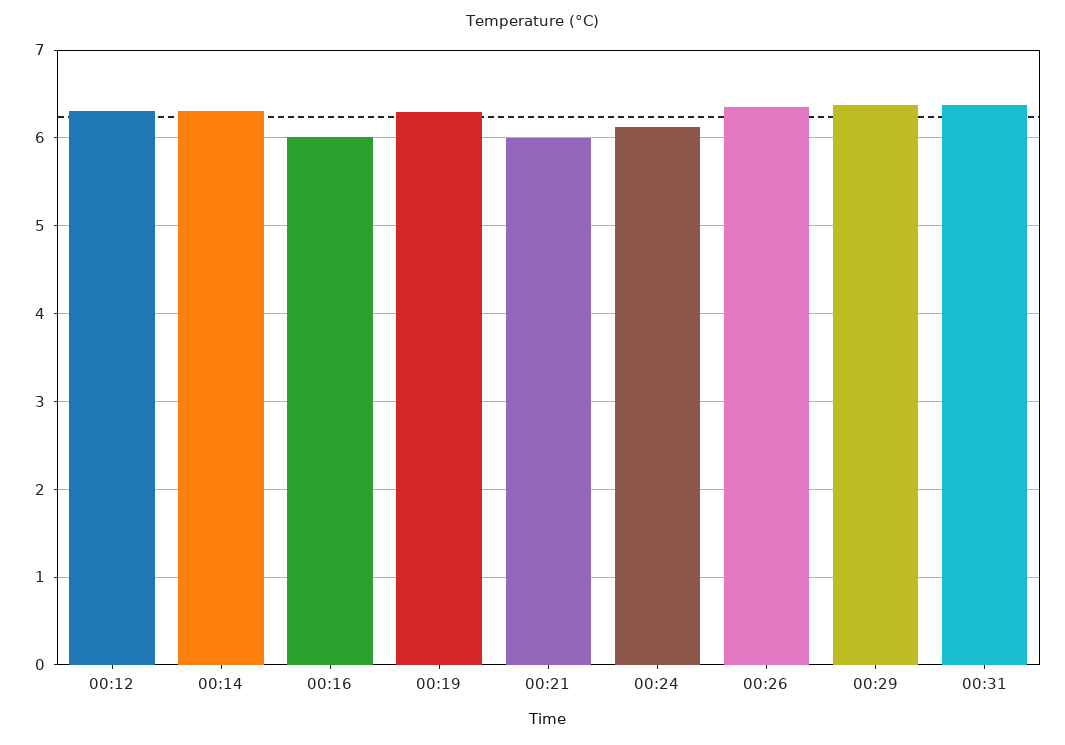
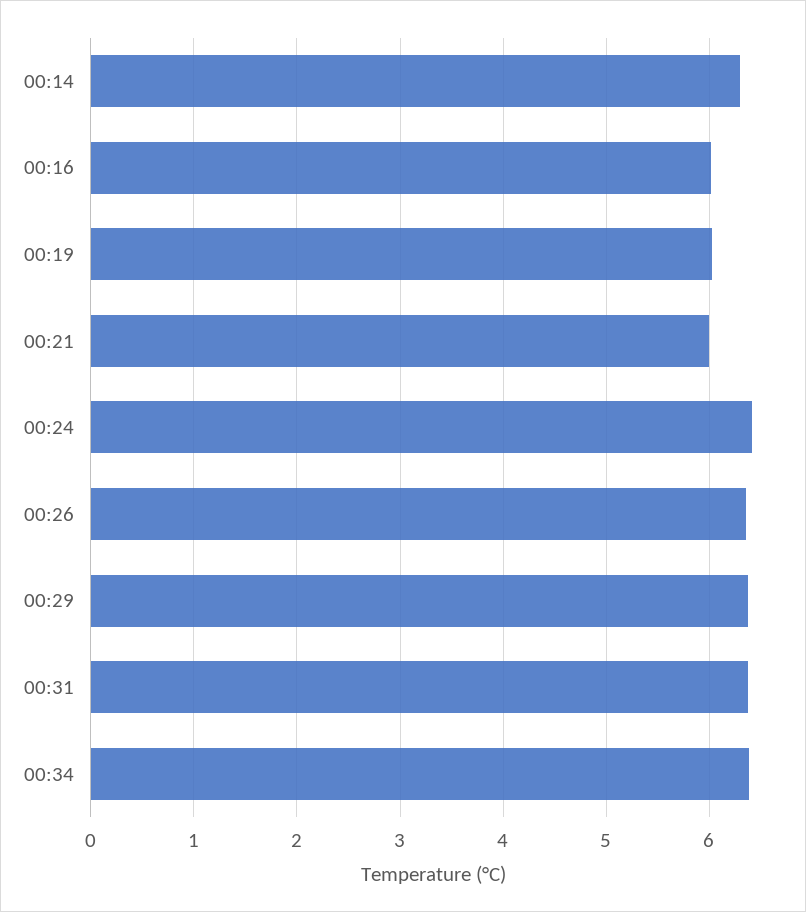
00:12: 6.3 -> none
00:19: 6.3 -> 6
00:24: 6.1 -> 6.4
00:34: none -> 6.4

